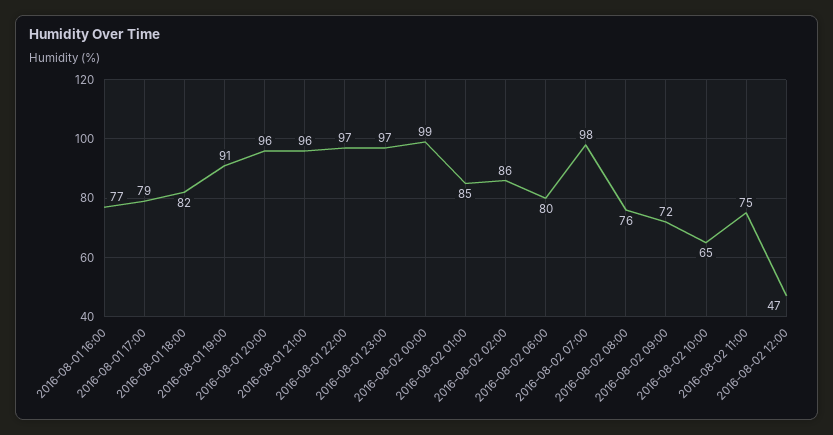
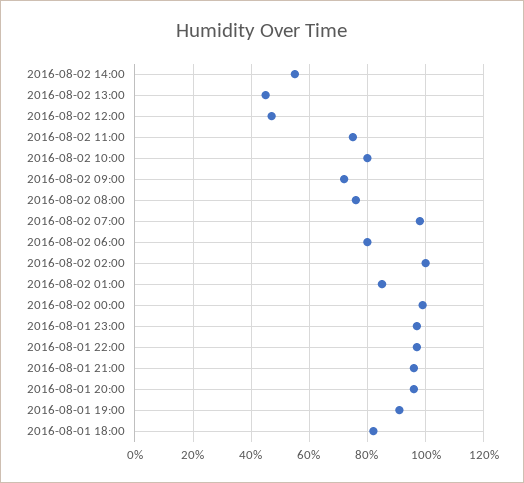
2016-08-01 16:00: 77 -> none
2016-08-01 17:00: 79 -> none
2016-08-02 02:00: 86 -> 100
2016-08-02 10:00: 65 -> 80
2016-08-02 14:00: none -> 55
2016-08-02 13:00: none -> 45

